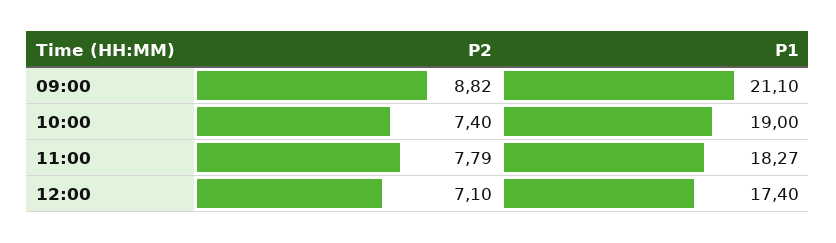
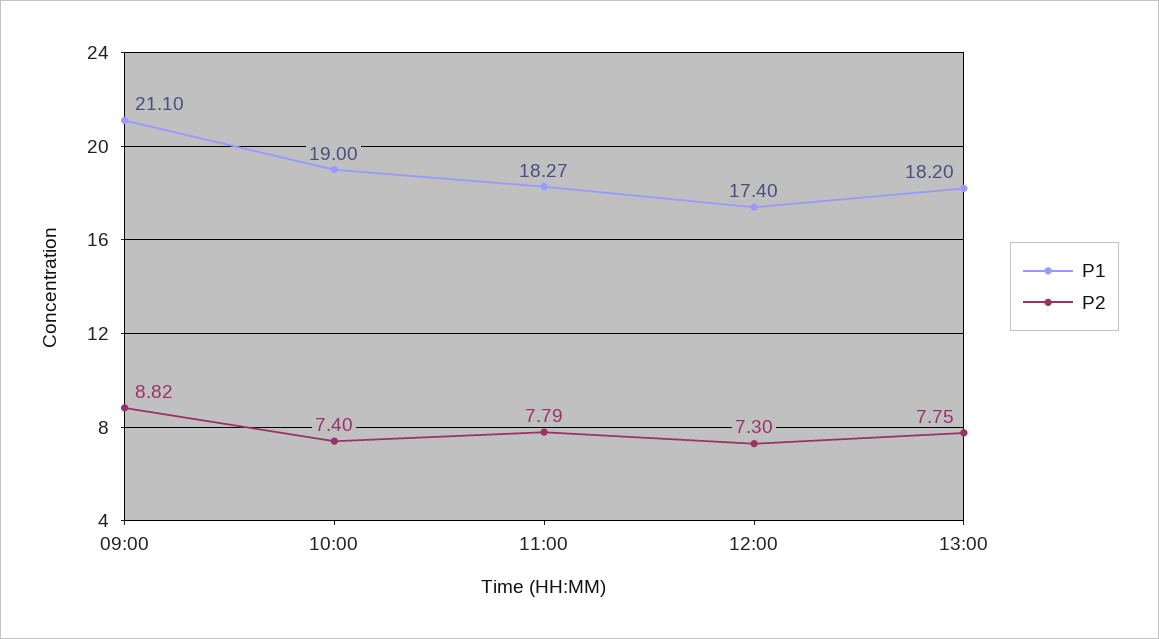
P2, 12:00: 7.1 -> 7.3
P1, 13:00: none -> 18.2
P2, 13:00: none -> 7.75

